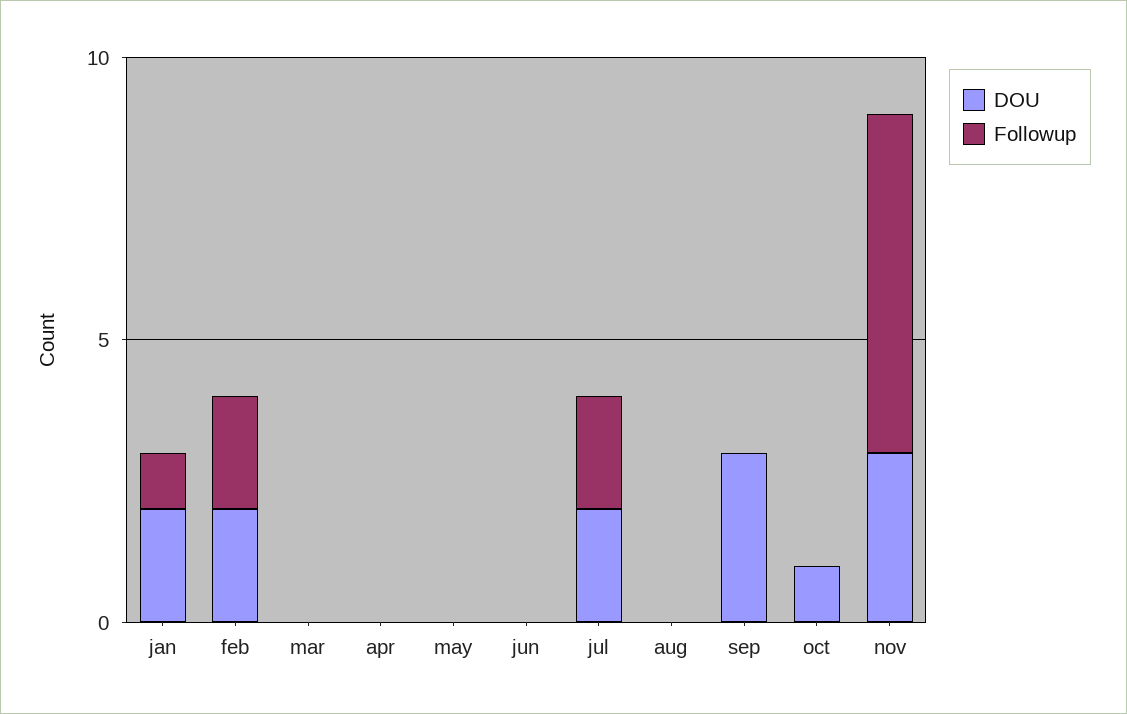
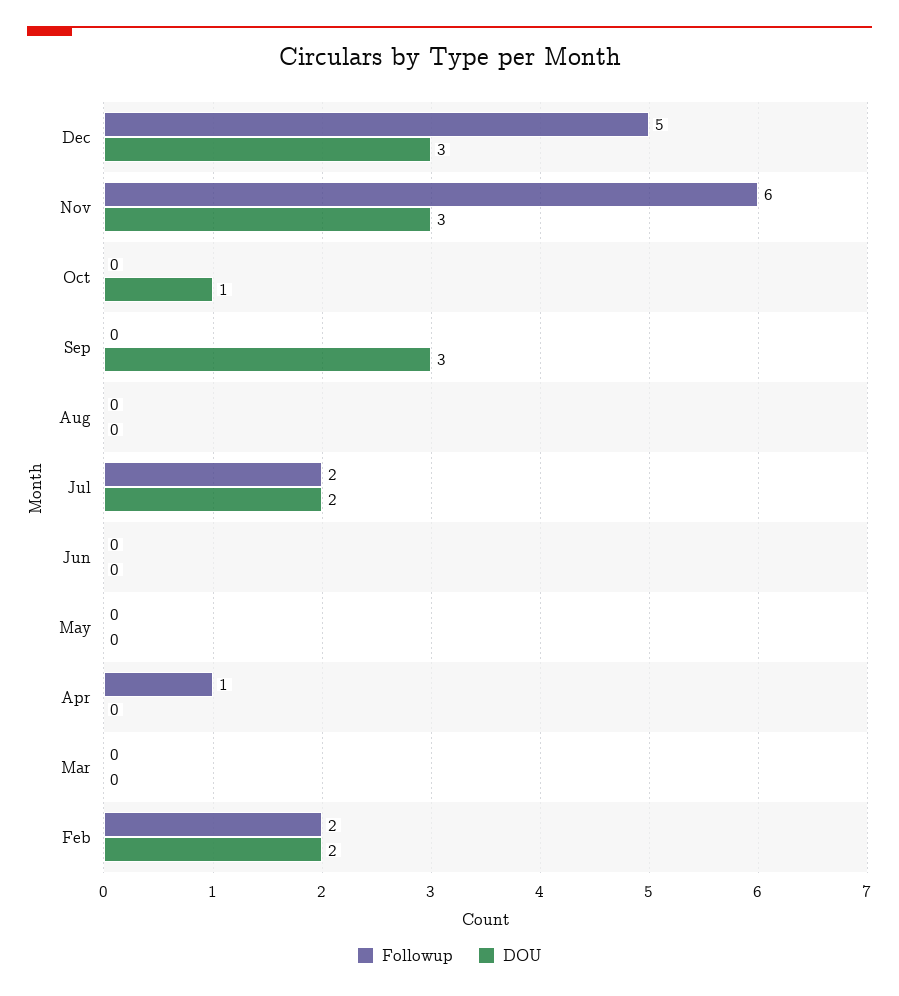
DOU, jan: 2 -> none
Followup, jan: 1 -> none
Followup, apr: 0 -> 1
Followup, Dec: none -> 5
DOU, Dec: none -> 3

